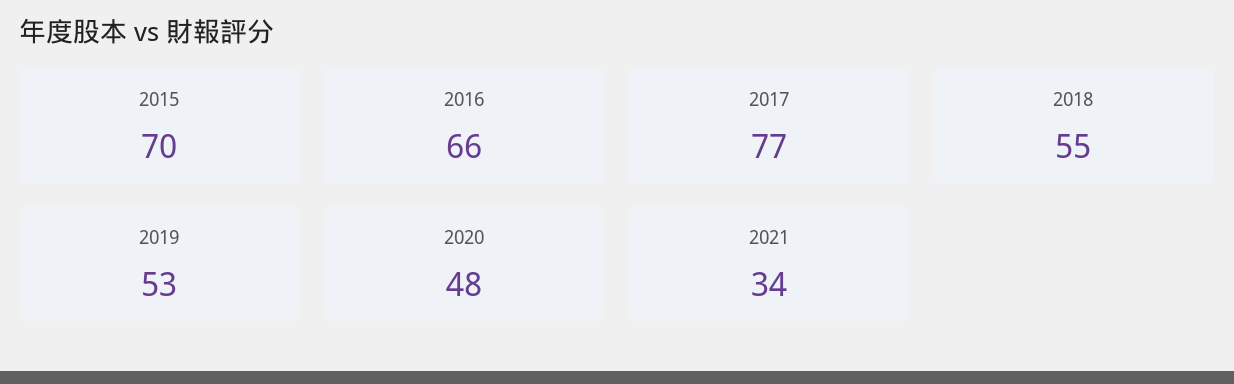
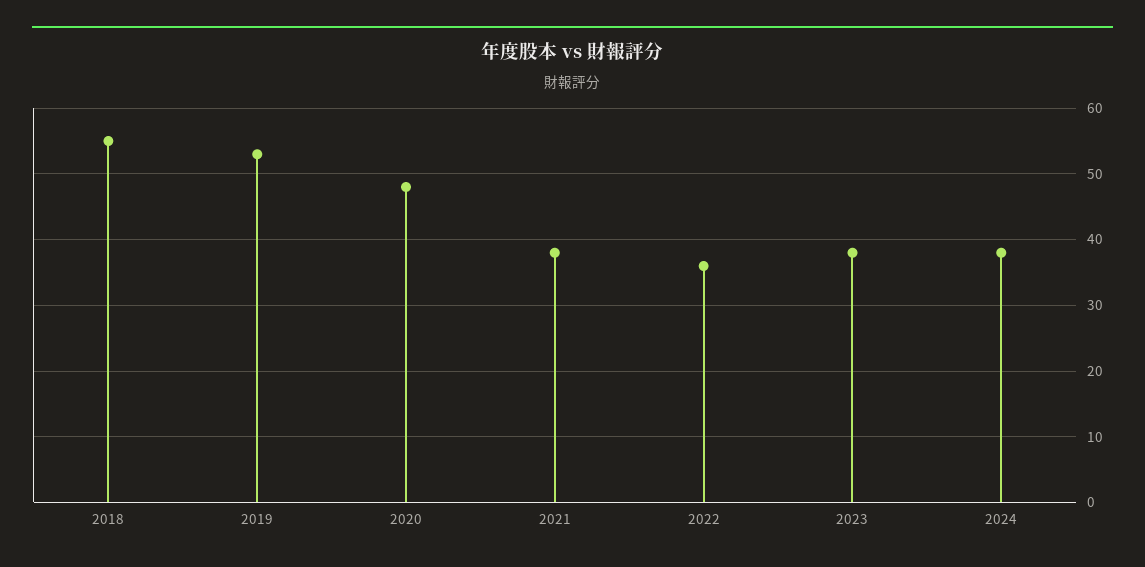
2015: 70 -> none
2016: 66 -> none
2017: 77 -> none
2021: 34 -> 38
2022: none -> 36
2023: none -> 38
2024: none -> 38

